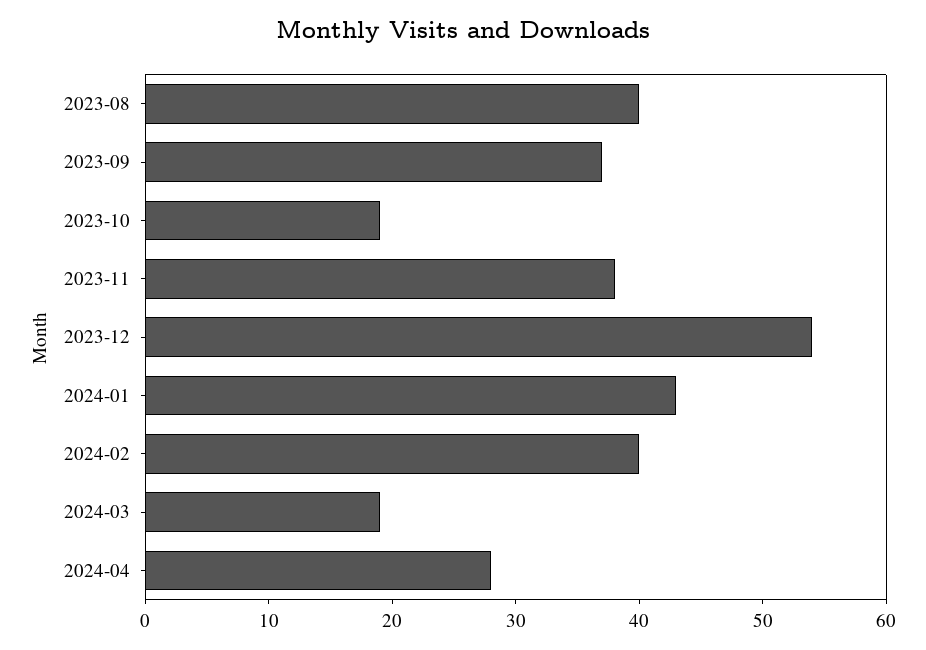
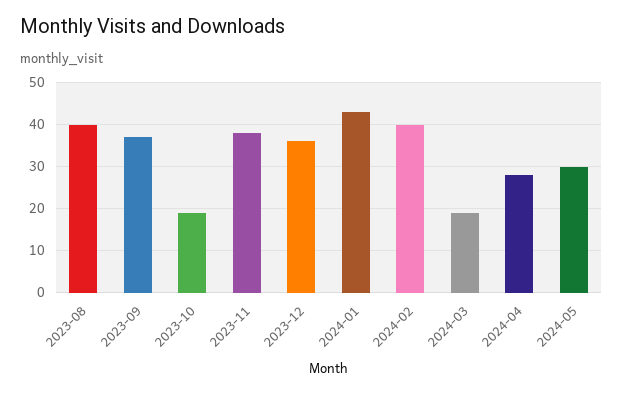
2023-12: 54 -> 35
2024-05: none -> 30

